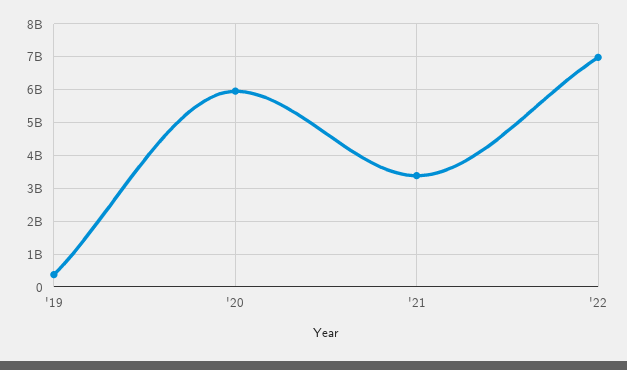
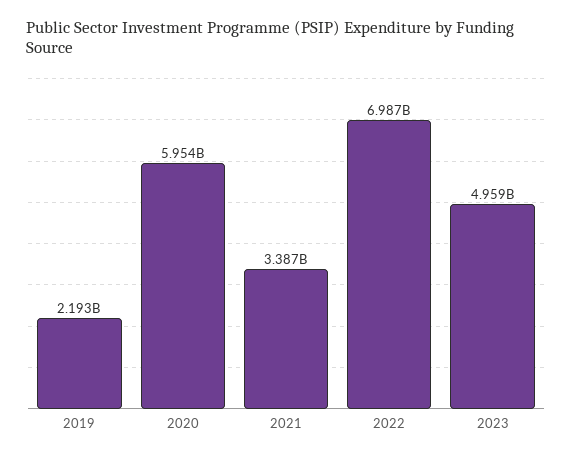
'19: 400000000 -> 2193000000
2023: none -> 4959000000

